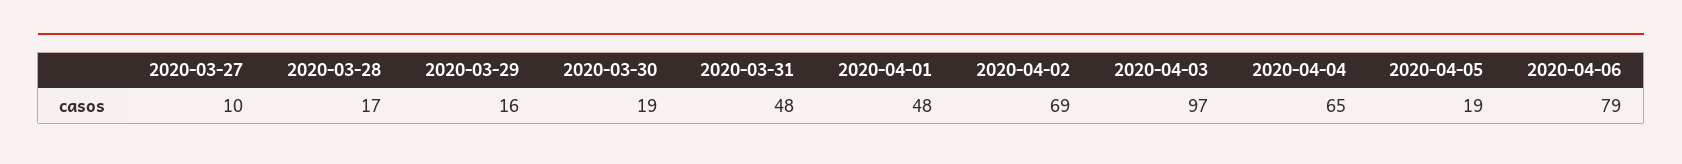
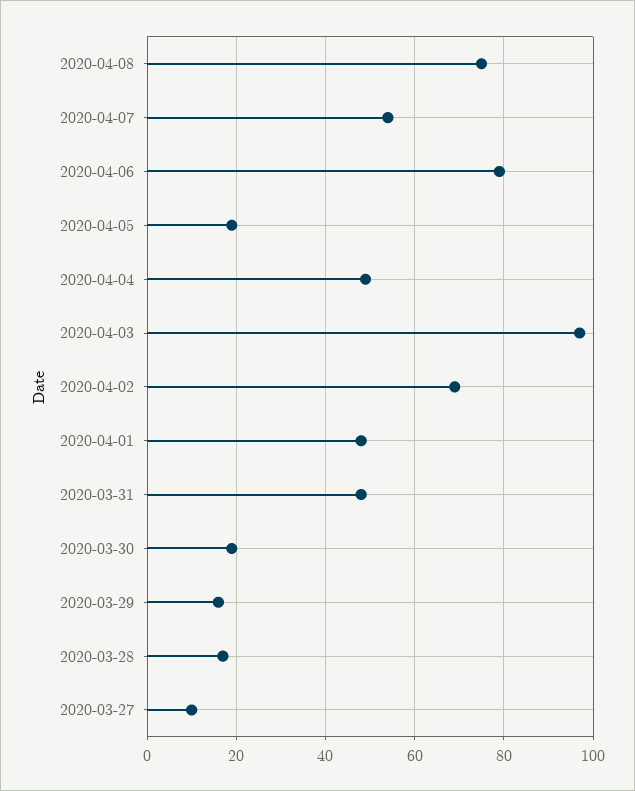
2020-04-04: 65 -> 50
2020-04-08: none -> 75
2020-04-07: none -> 55

